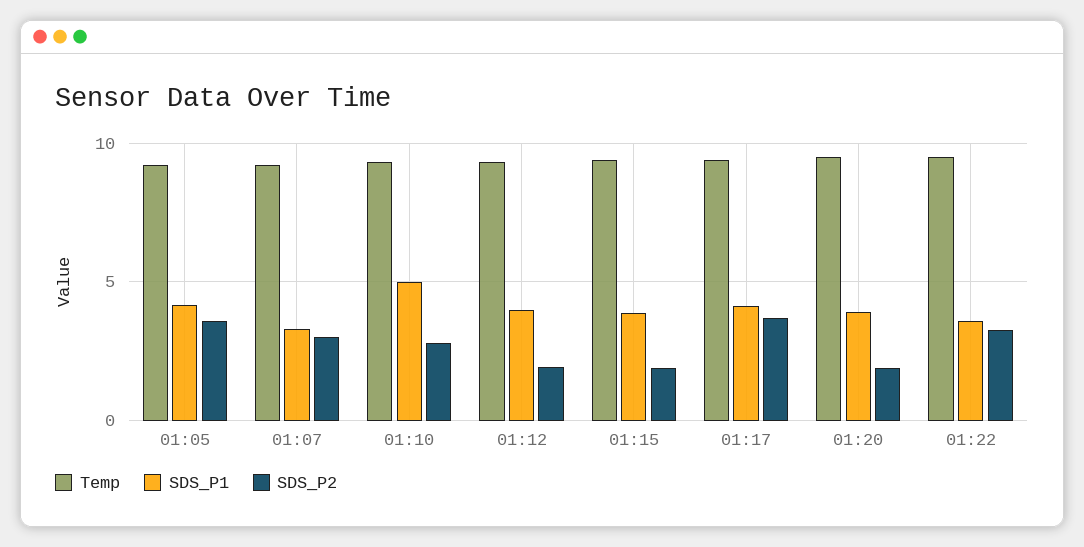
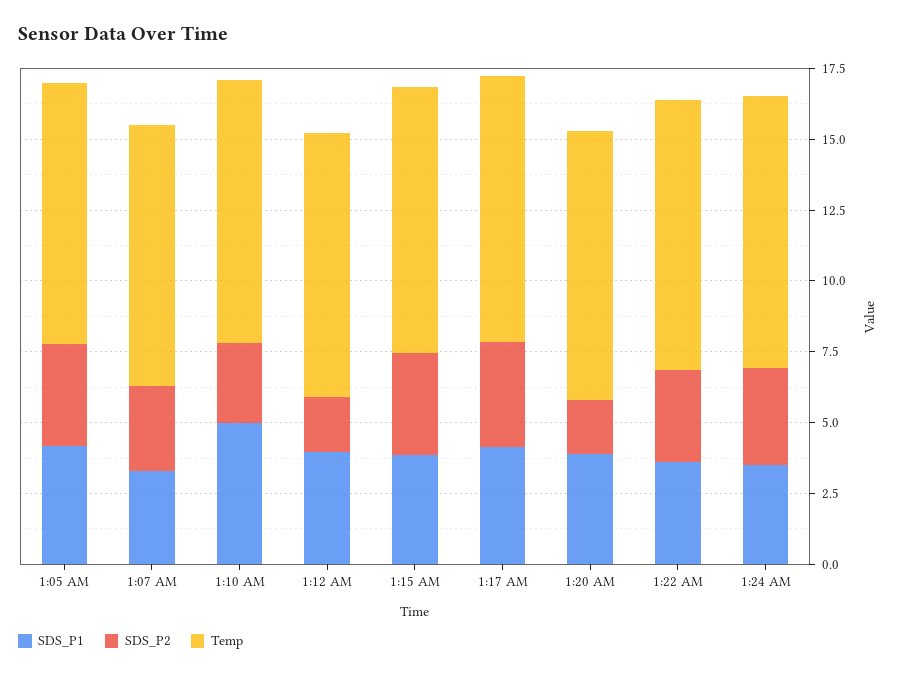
SDS_P2, 01:15: 2 -> 3.5
SDS_P1, 1:24 AM: none -> 3.5
SDS_P2, 1:24 AM: none -> 3.5
Temp, 1:24 AM: none -> 9.5

